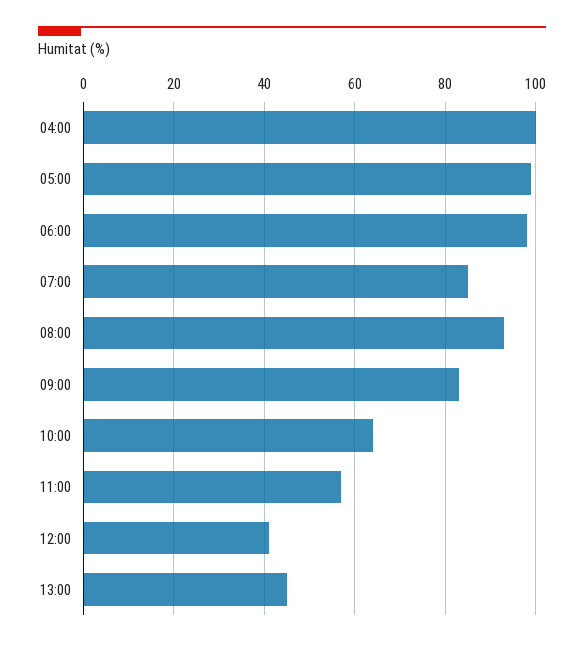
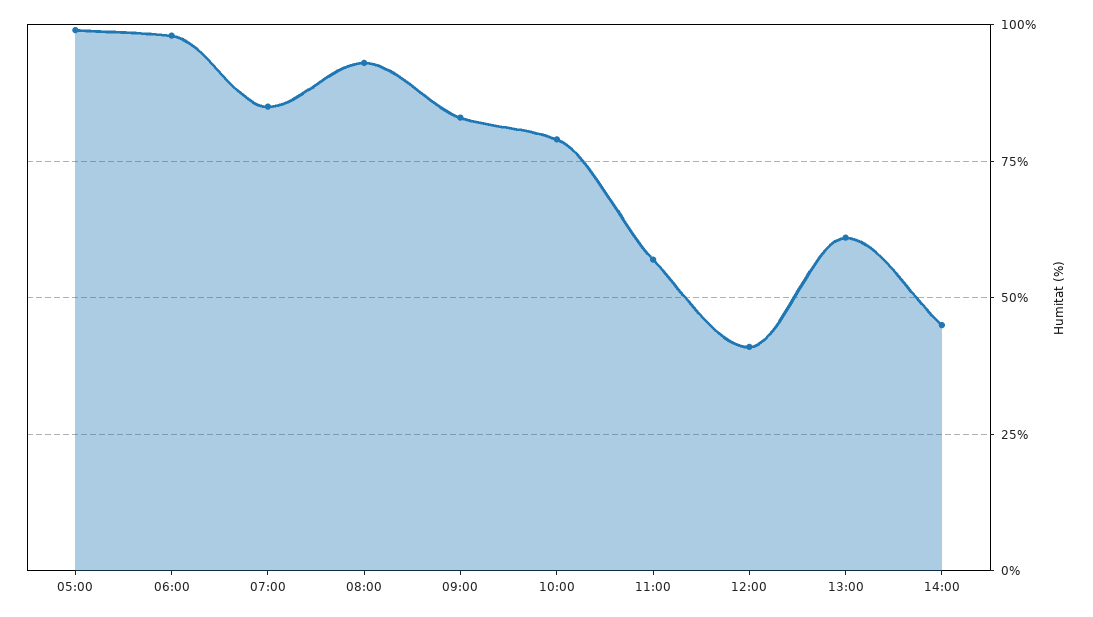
04:00: 100 -> none
10:00: 65 -> 80
13:00: 45 -> 60
14:00: none -> 45

